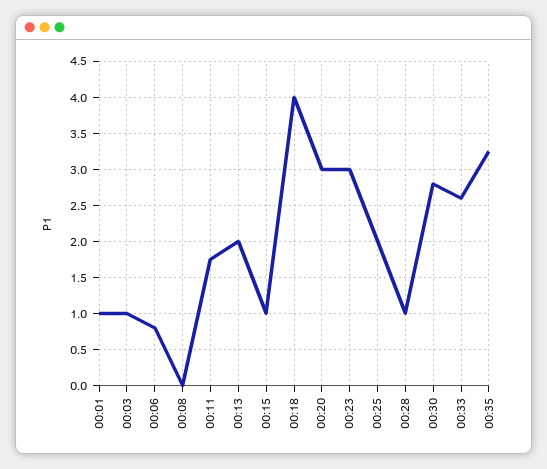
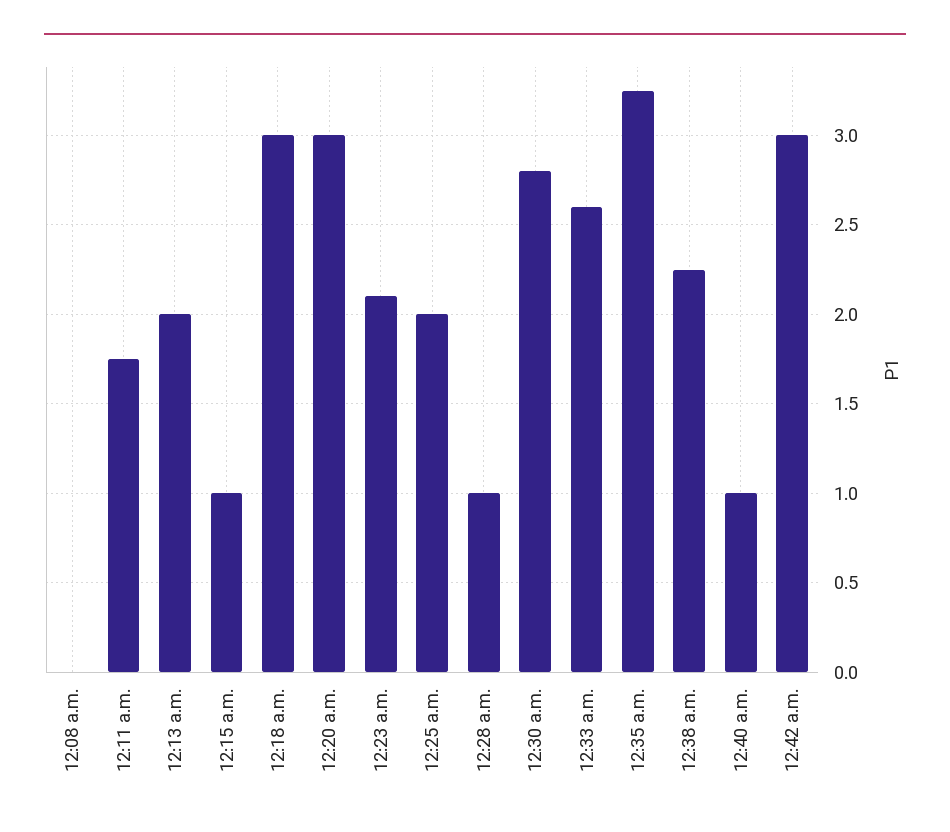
00:01: 1 -> none
00:03: 1 -> none
00:06: 0.8 -> none
00:18: 4 -> 3
00:23: 3 -> 2.1
12:38 a.m.: none -> 2.25
12:40 a.m.: none -> 1
12:42 a.m.: none -> 3

